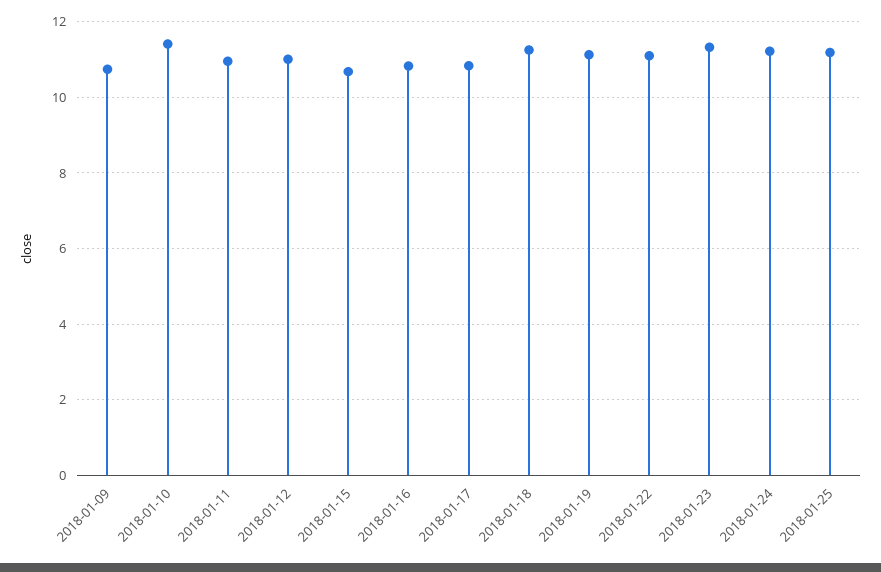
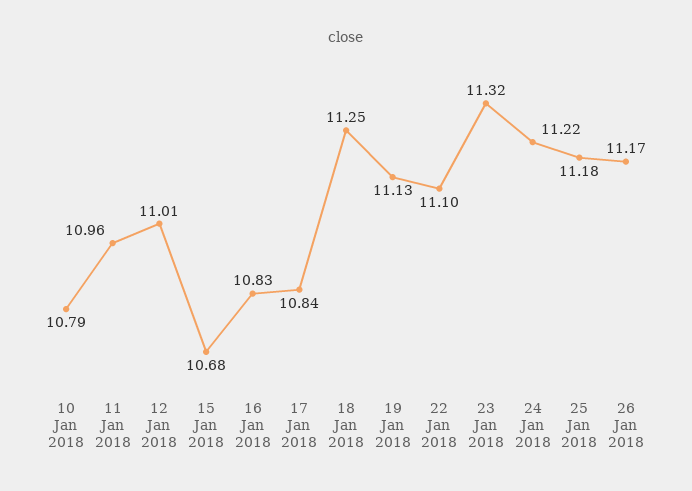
2018-01-09: 10.8 -> none
2018-01-10: 11.4 -> 10.79
26 Jan 2018: none -> 11.17

